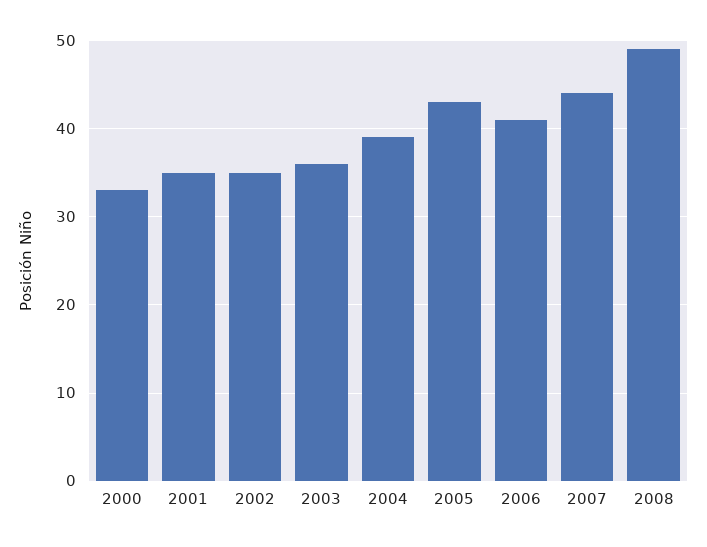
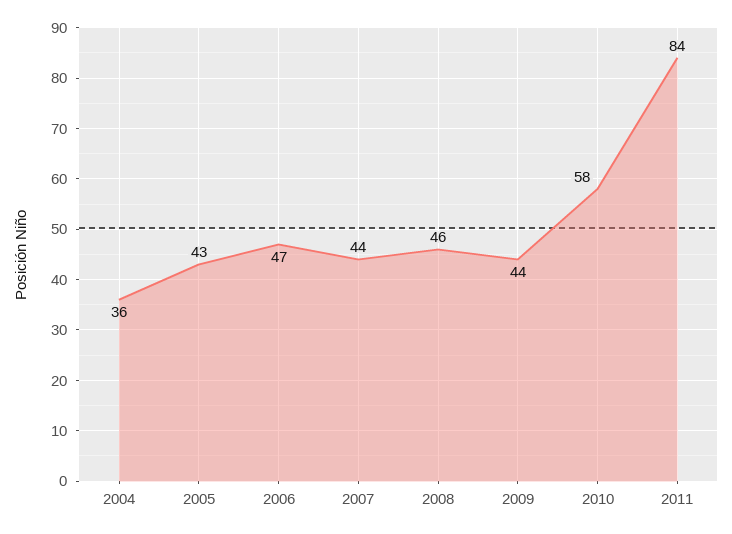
2000: 33 -> none
2001: 35 -> none
2002: 35 -> none
2003: 36 -> none
2004: 39 -> 36
2006: 41 -> 47
2008: 49 -> 46
2009: none -> 44
2010: none -> 58
2011: none -> 84

